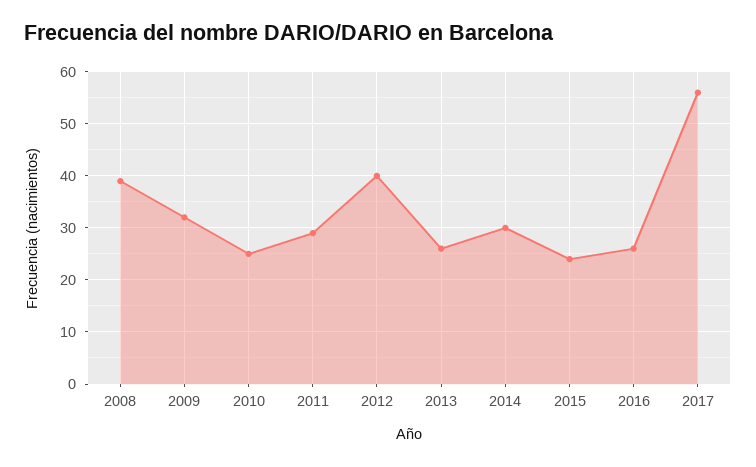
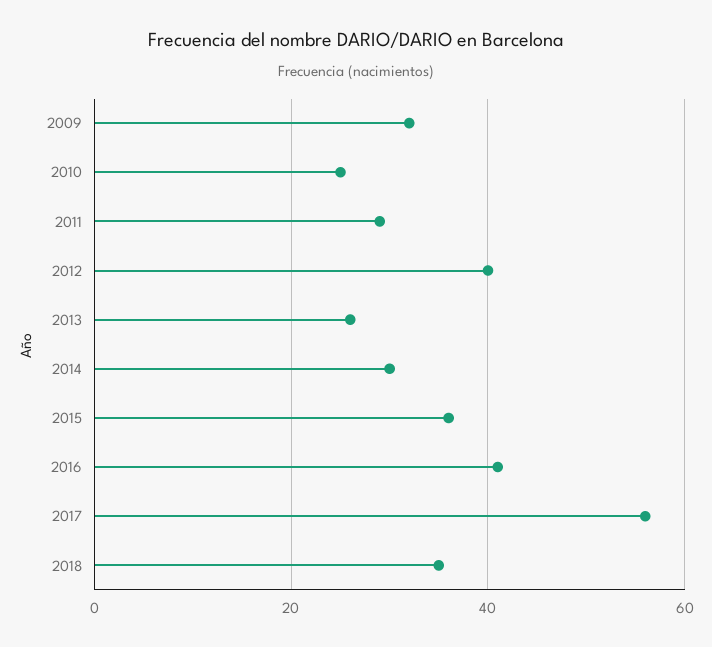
2008: 40 -> none
2015: 25 -> 35
2016: 25 -> 40
2018: none -> 35

